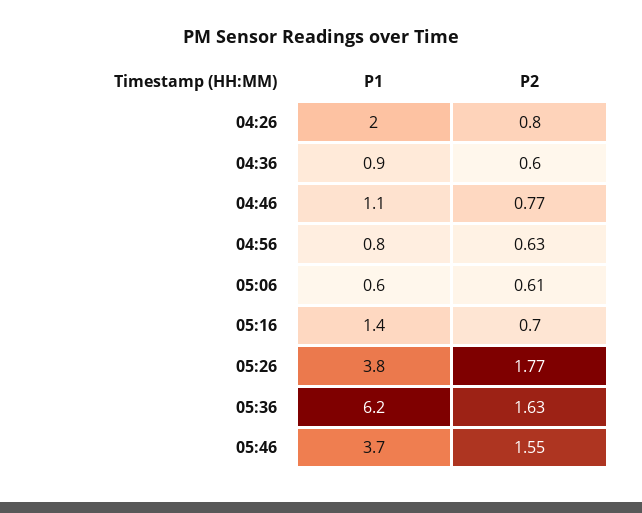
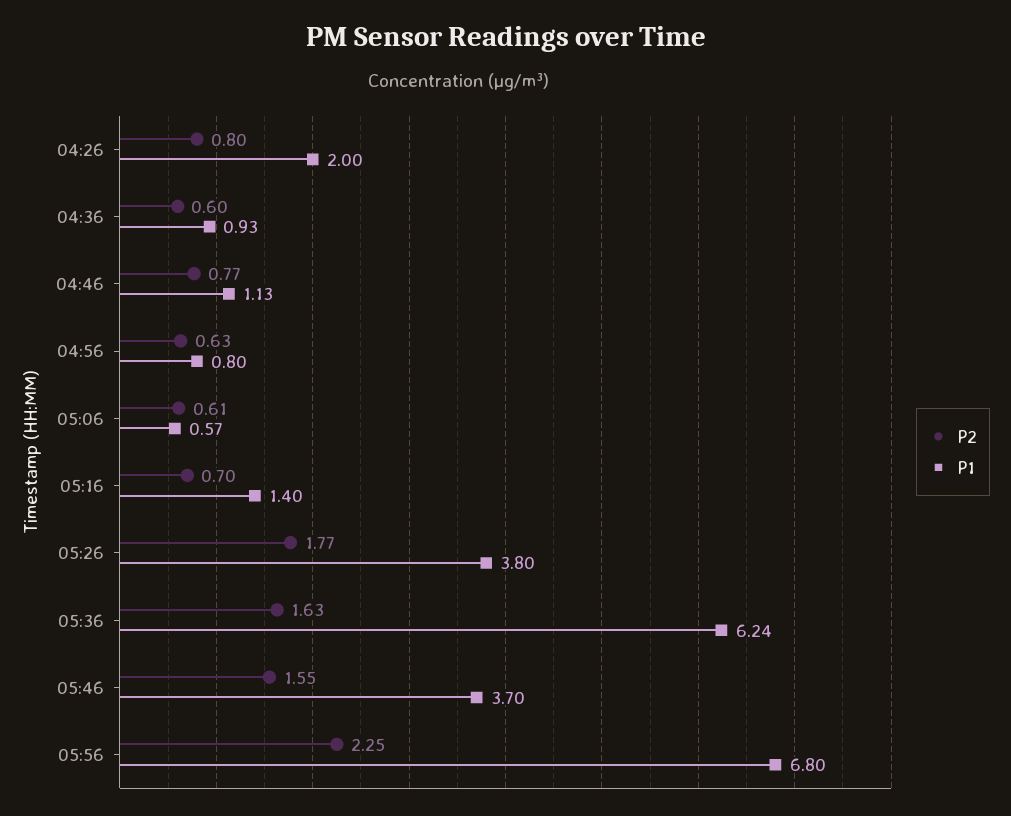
P2, 05:56: none -> 2.25
P1, 05:56: none -> 6.8

